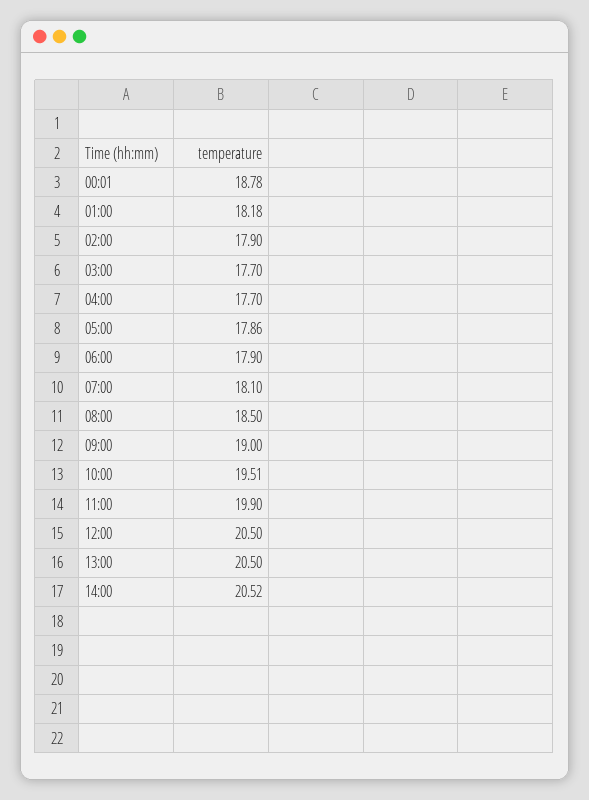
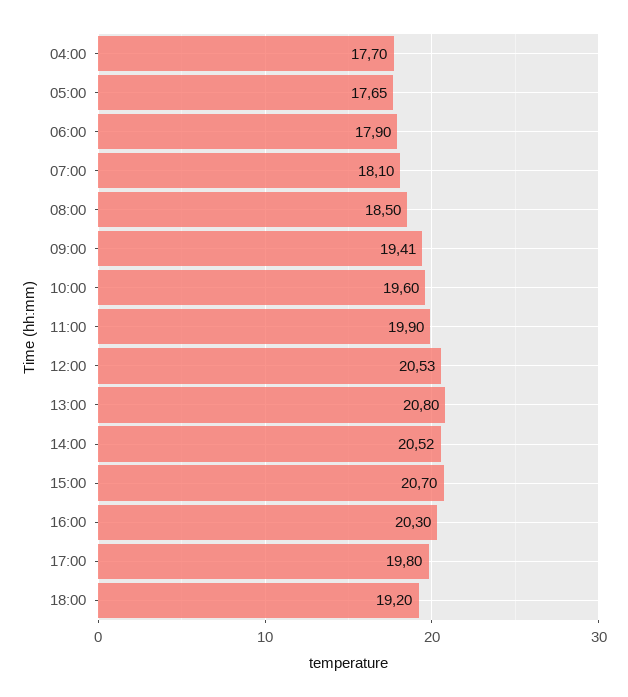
00:01: 18.78 -> none
01:00: 18.18 -> none
02:00: 17.9 -> none
03:00: 17.7 -> none
05:00: 17.86 -> 17.65
09:00: 19 -> 19.41
10:00: 19.51 -> 19.6
12:00: 20.5 -> 20.53
13:00: 20.5 -> 20.8
15:00: none -> 20.7
16:00: none -> 20.3
17:00: none -> 19.8
18:00: none -> 19.2

